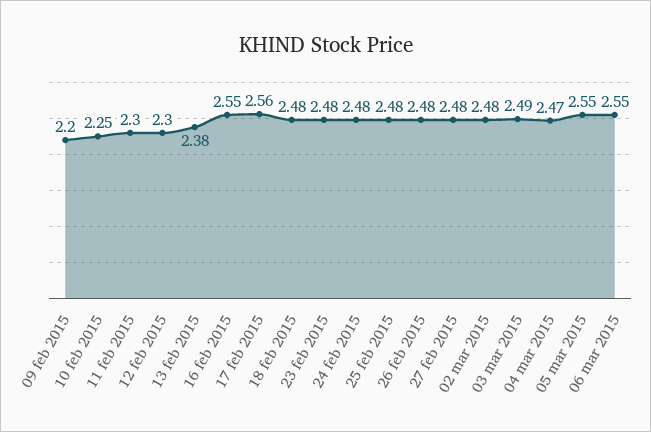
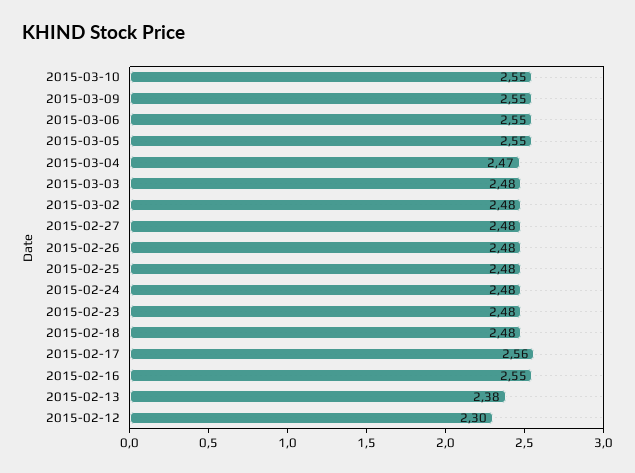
09 feb 2015: 2.2 -> none
10 feb 2015: 2.25 -> none
11 feb 2015: 2.3 -> none
03 mar 2015: 2.49 -> 2.48
2015-03-10: none -> 2.55
2015-03-09: none -> 2.55

